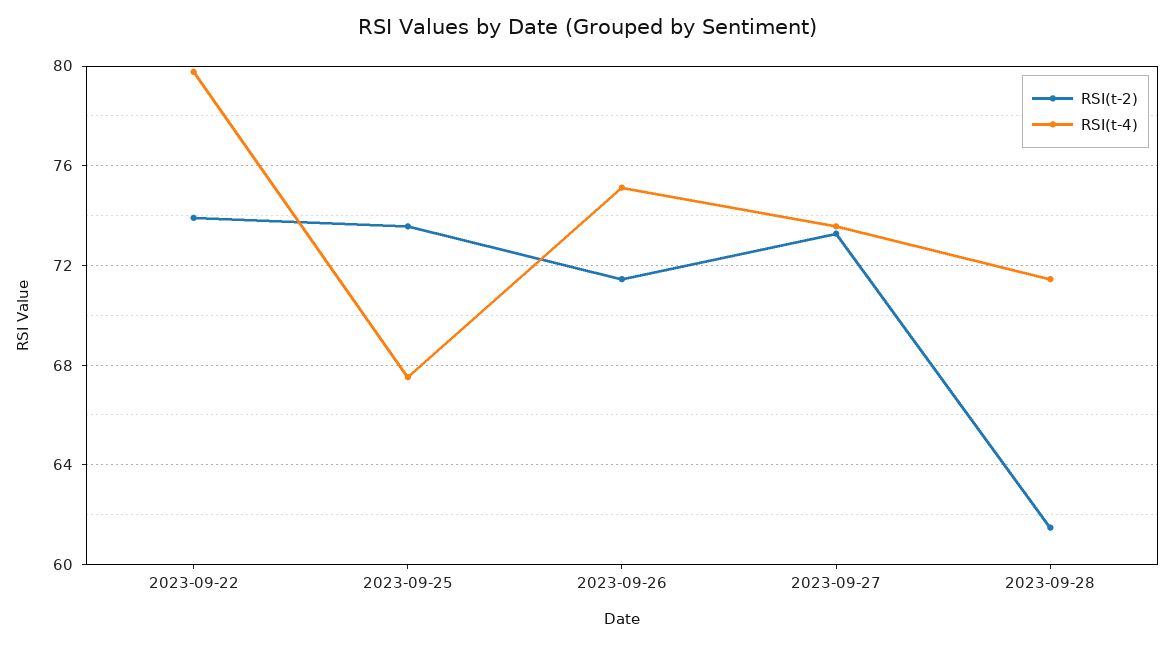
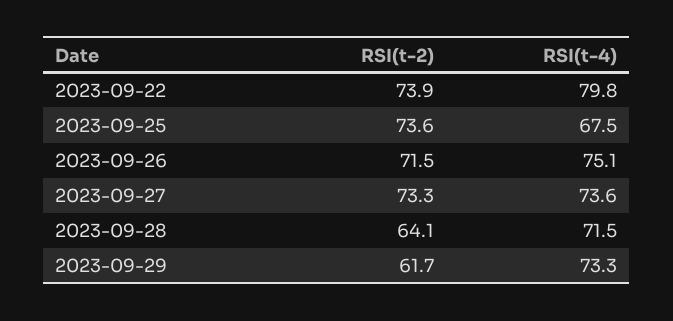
RSI(t-2), 2023-09-28: 61.5 -> 64.1
RSI(t-2), 2023-09-29: none -> 61.7
RSI(t-4), 2023-09-29: none -> 73.3

